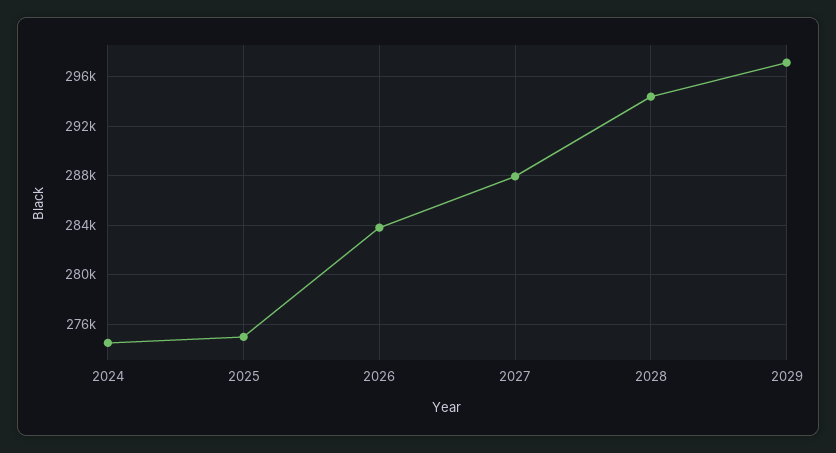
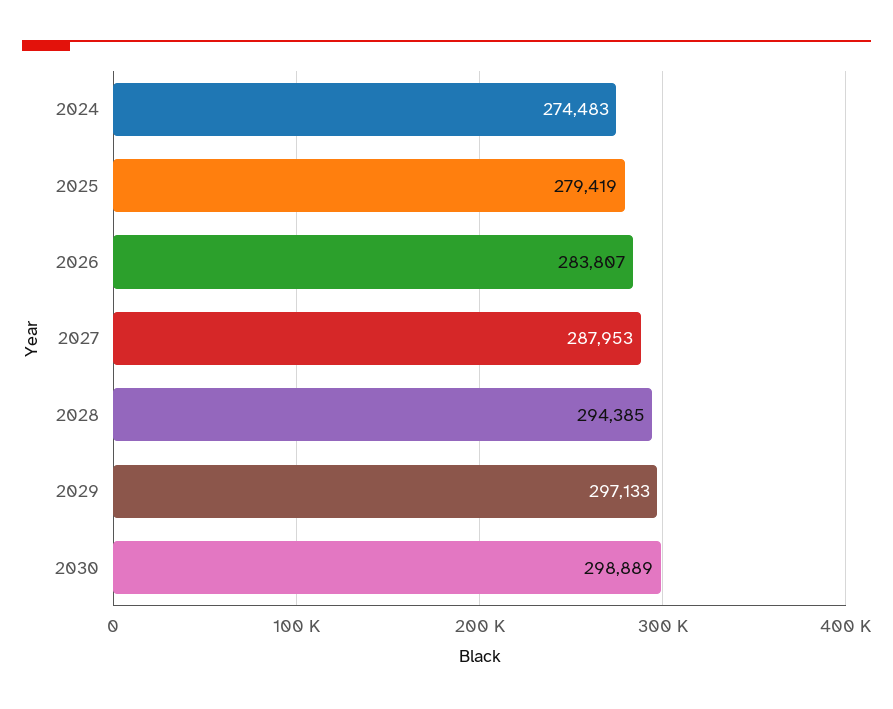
2025: 275000 -> 279419
2030: none -> 298889

